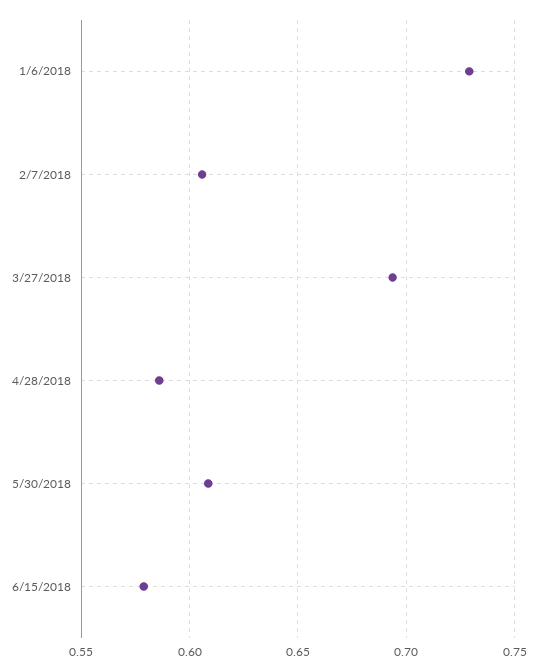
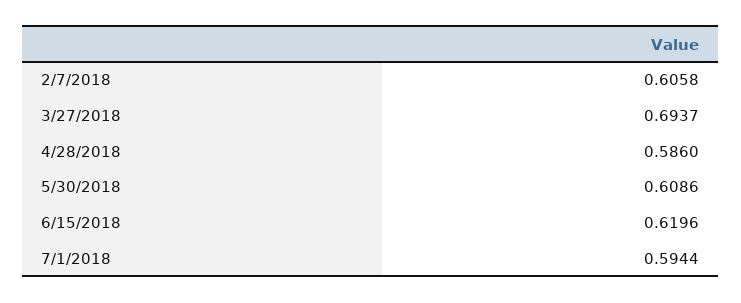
1/6/2018: 0.73 -> none
6/15/2018: 0.58 -> 0.6196
7/1/2018: none -> 0.5944

